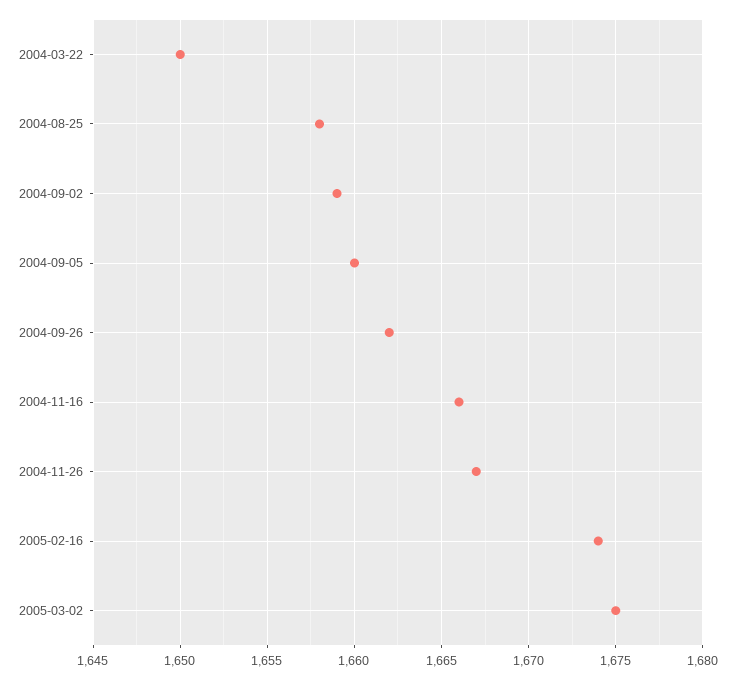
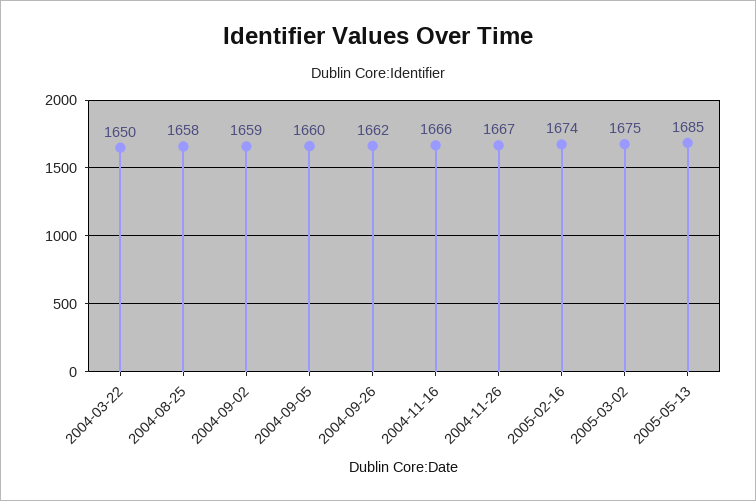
2005-05-13: none -> 1685

